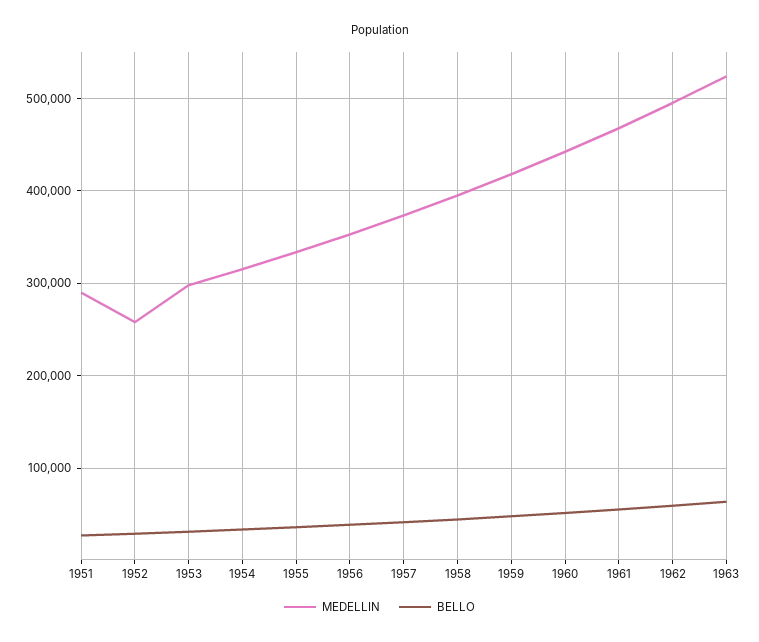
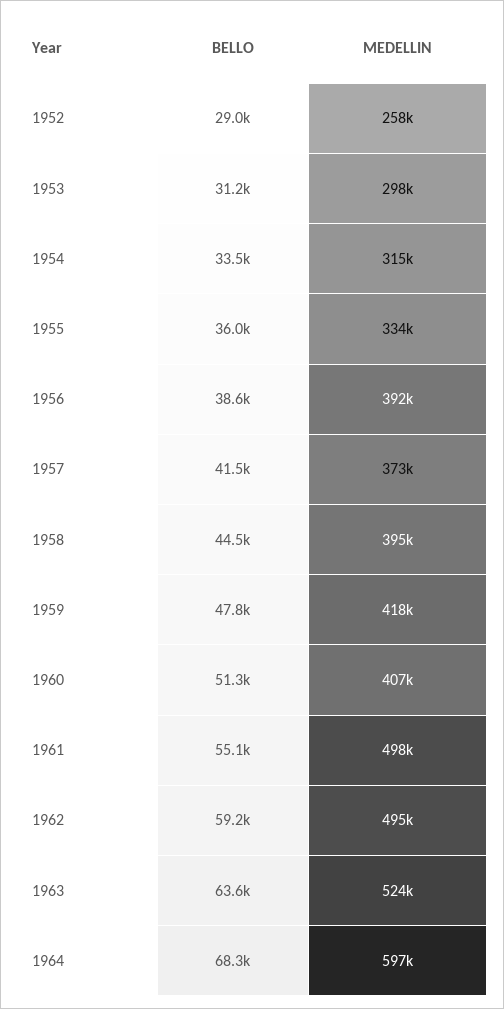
MEDELLIN, 1951: 290000 -> none
BELLO, 1951: 30000 -> none
MEDELLIN, 1956: 350000 -> 392000
MEDELLIN, 1960: 440000 -> 407000
MEDELLIN, 1961: 470000 -> 498000
BELLO, 1964: none -> 68300
MEDELLIN, 1964: none -> 597000

